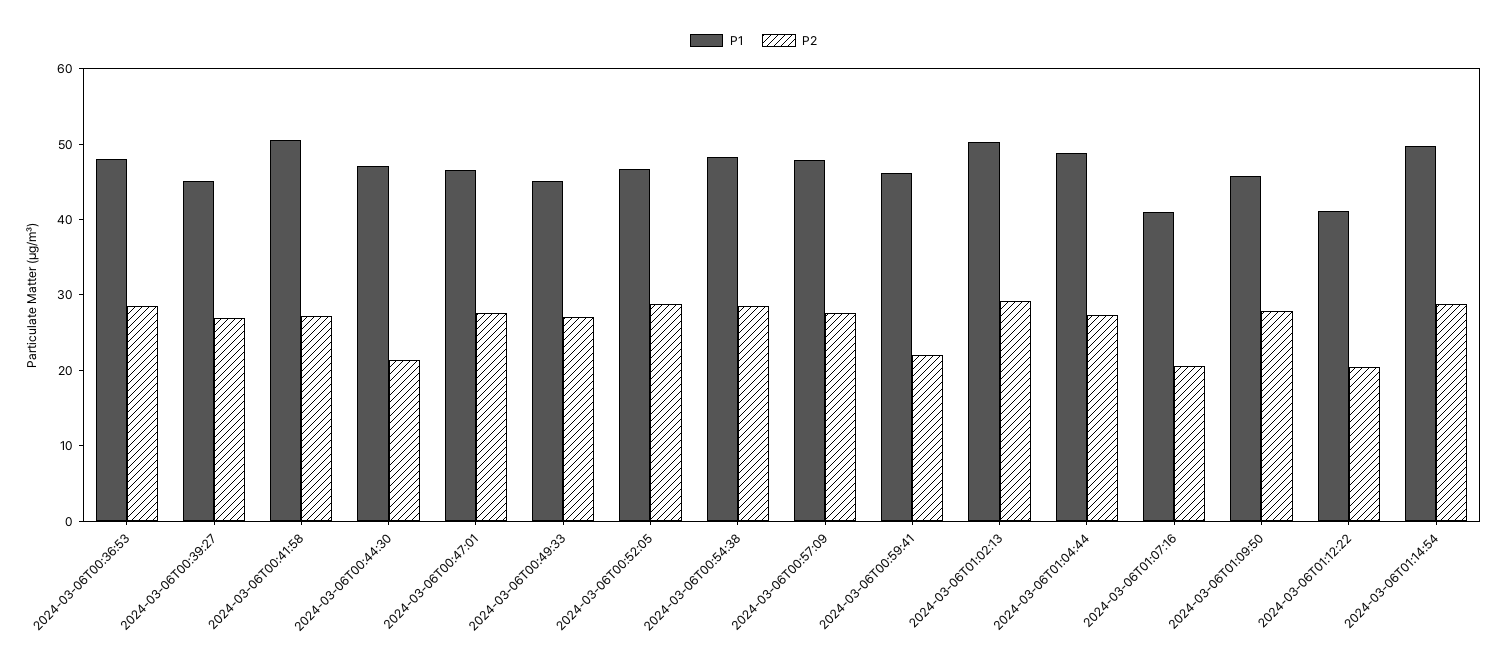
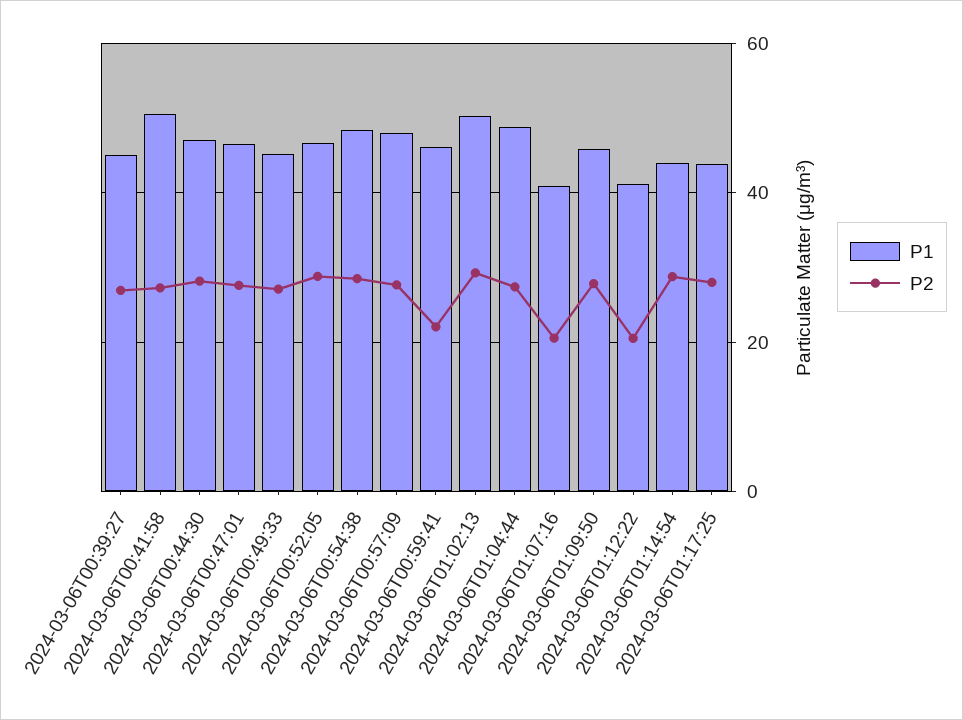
P1, 2024-03-06T00:36:53: 48 -> none
P2, 2024-03-06T00:36:53: 28 -> none
P2, 2024-03-06T00:44:30: 22 -> 28
P1, 2024-03-06T01:14:54: 50 -> 44
P1, 2024-03-06T01:17:25: none -> 44
P2, 2024-03-06T01:17:25: none -> 28

